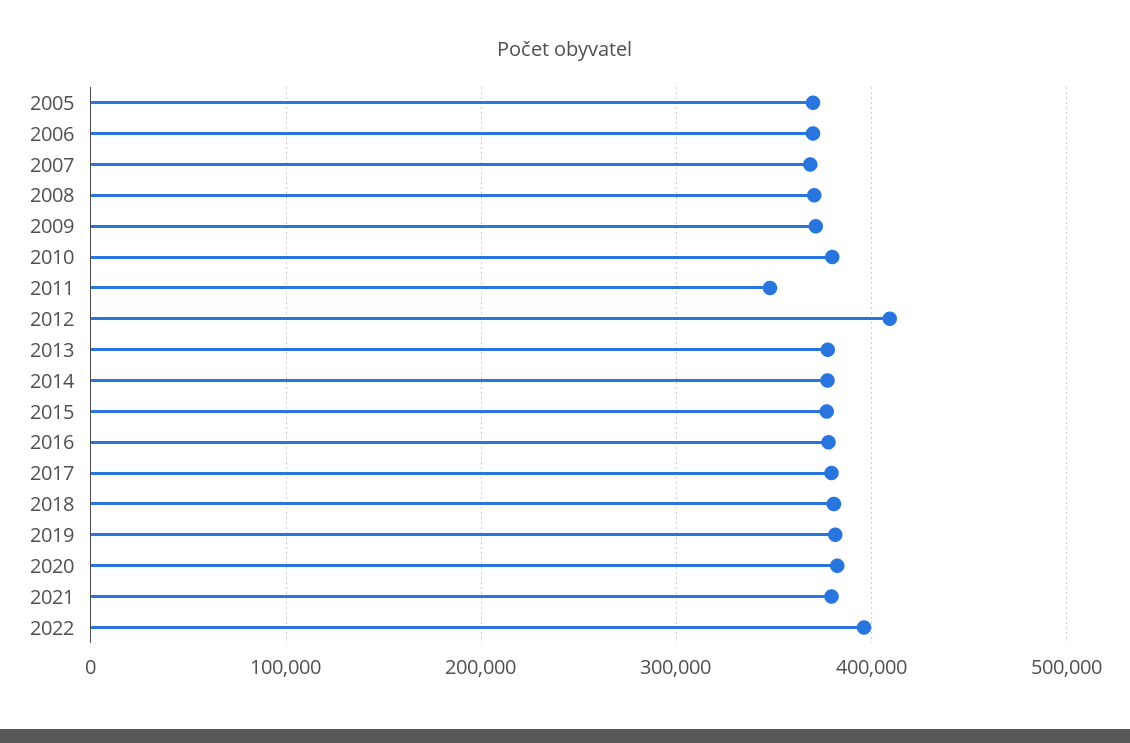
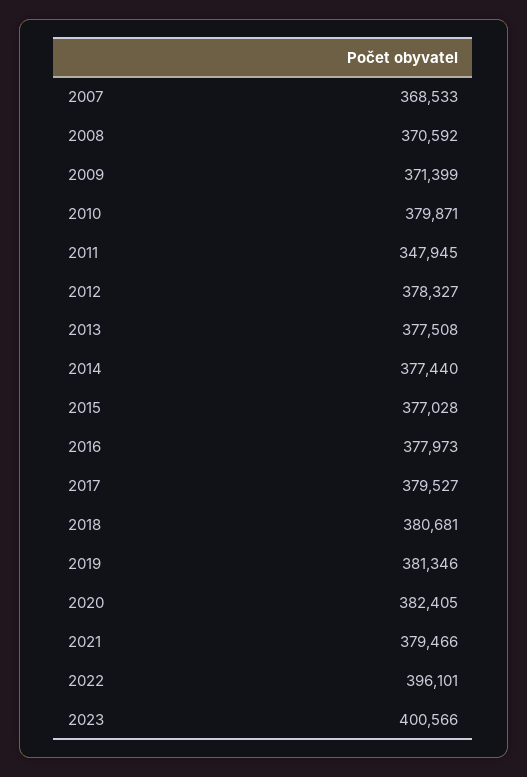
2005: 370000 -> none
2006: 370000 -> none
2012: 410000 -> 378327
2023: none -> 400566

